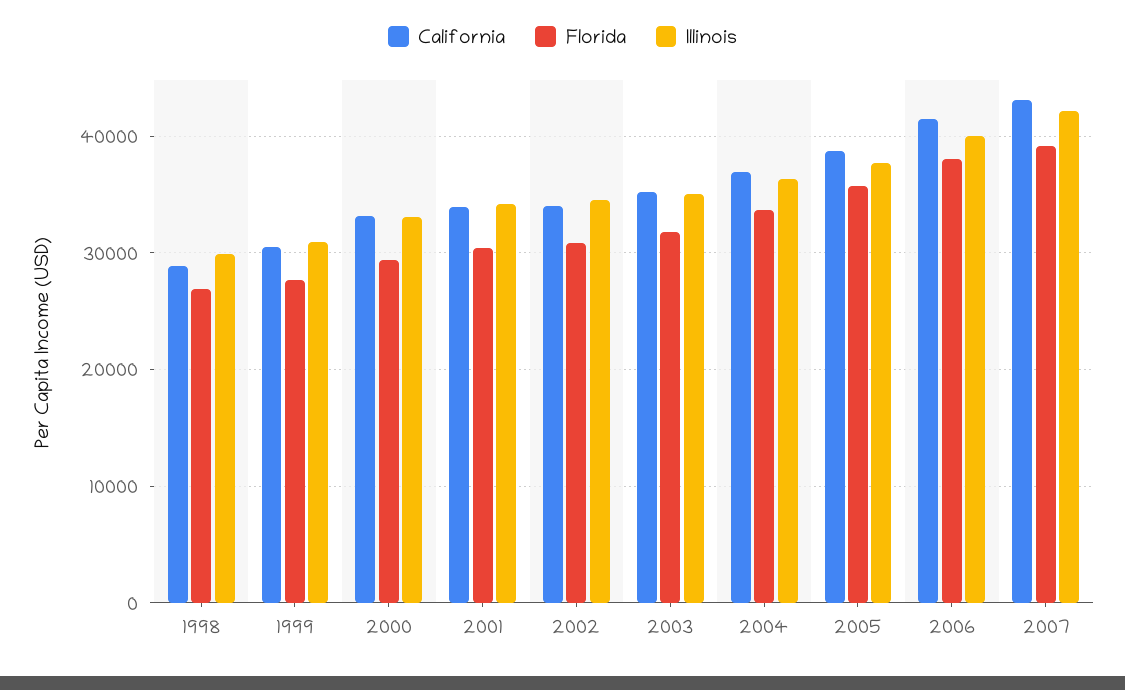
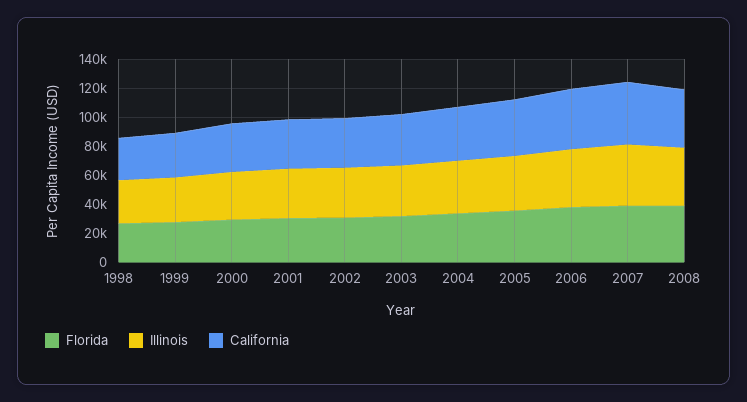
Florida, 2008: none -> 40000
Illinois, 2008: none -> 40000
California, 2008: none -> 40000

